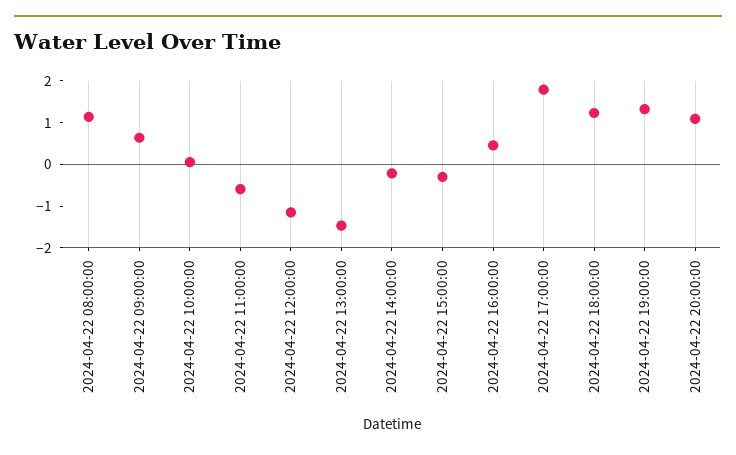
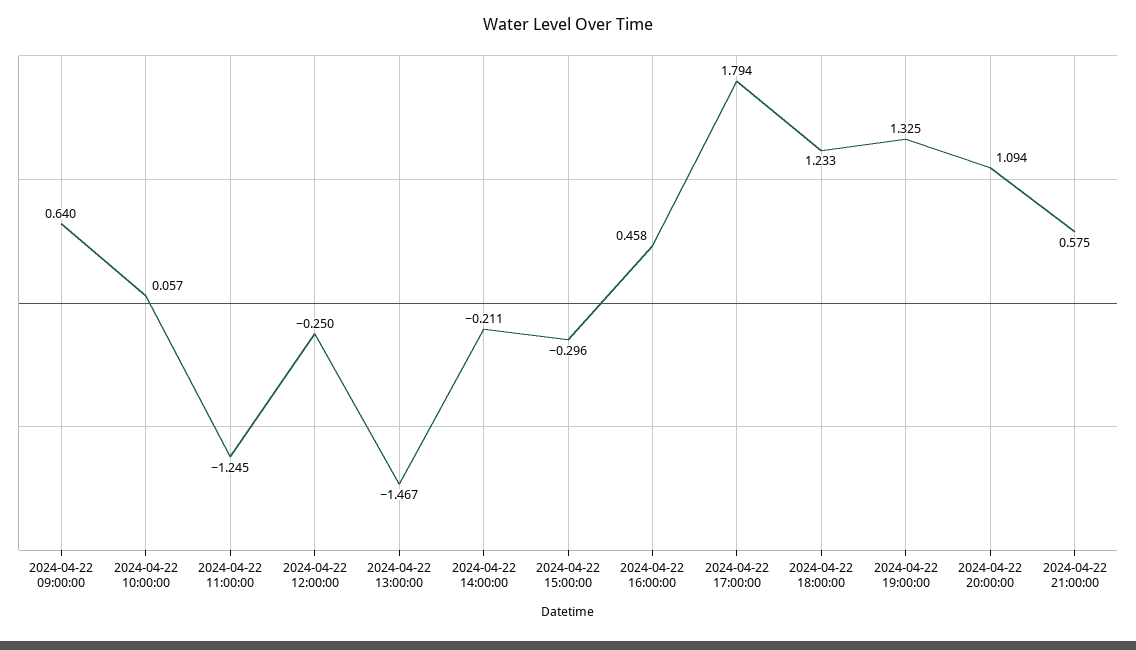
2024-04-22 08:00:00: 1.2 -> none
2024-04-22 11:00:00: -0.6 -> -1.245
2024-04-22 12:00:00: -1.2 -> -0.25
2024-04-22 21:00:00: none -> 0.575

